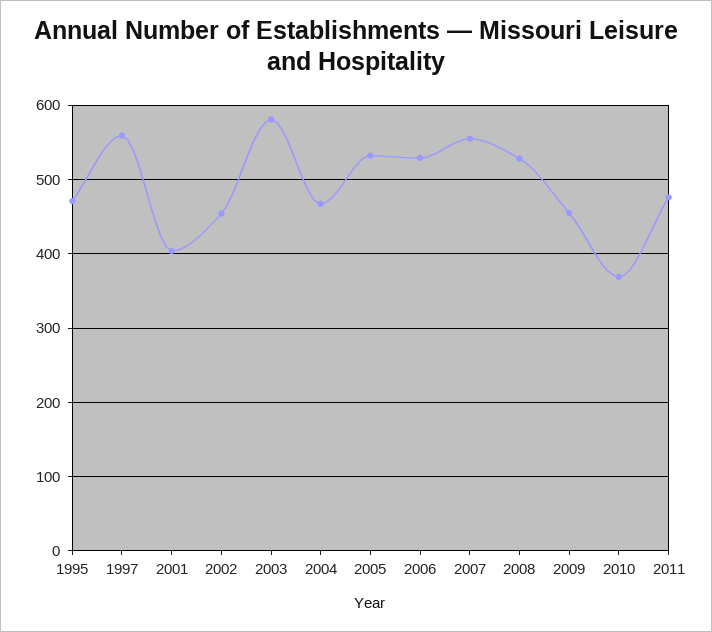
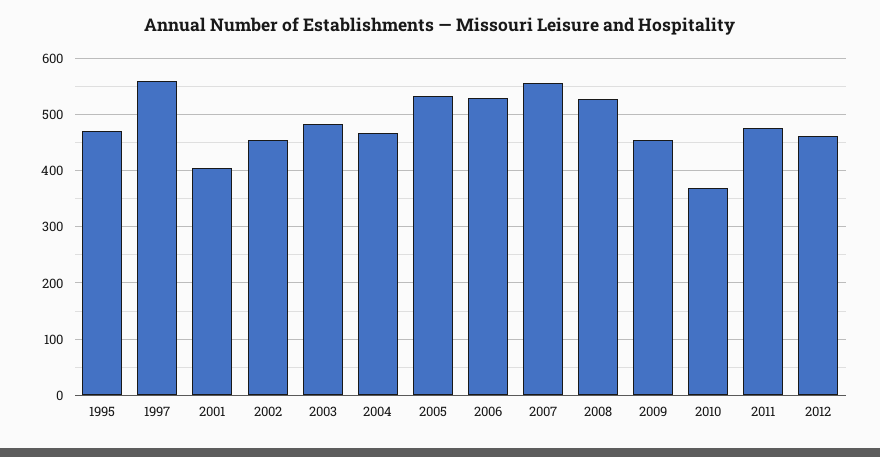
2003: 580 -> 480
2012: none -> 460

